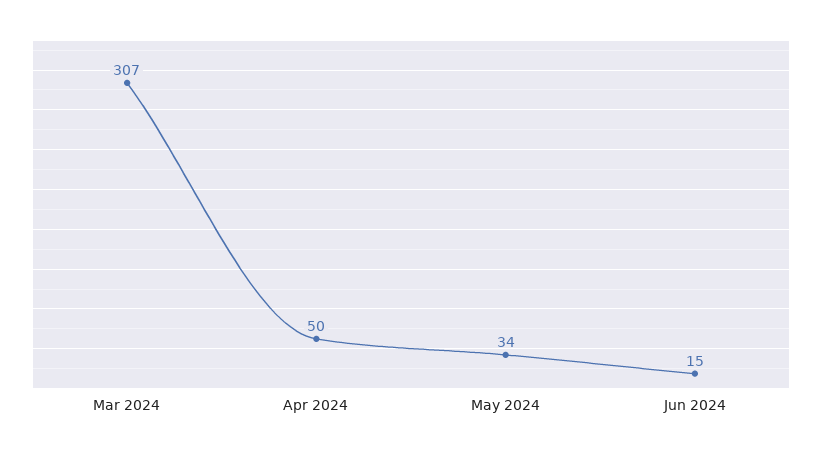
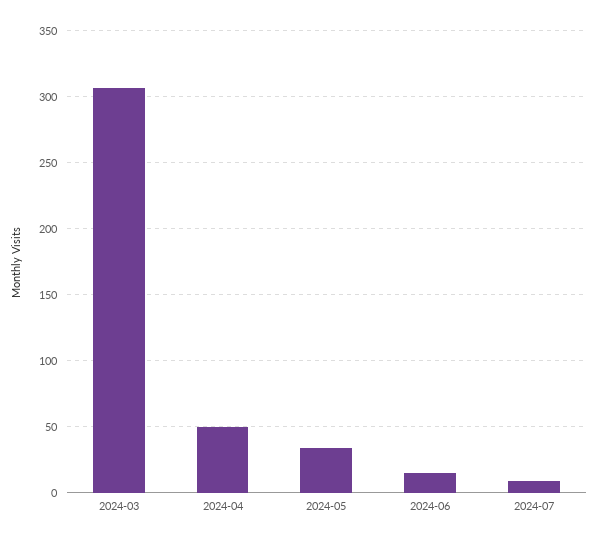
2024-07: none -> 10

